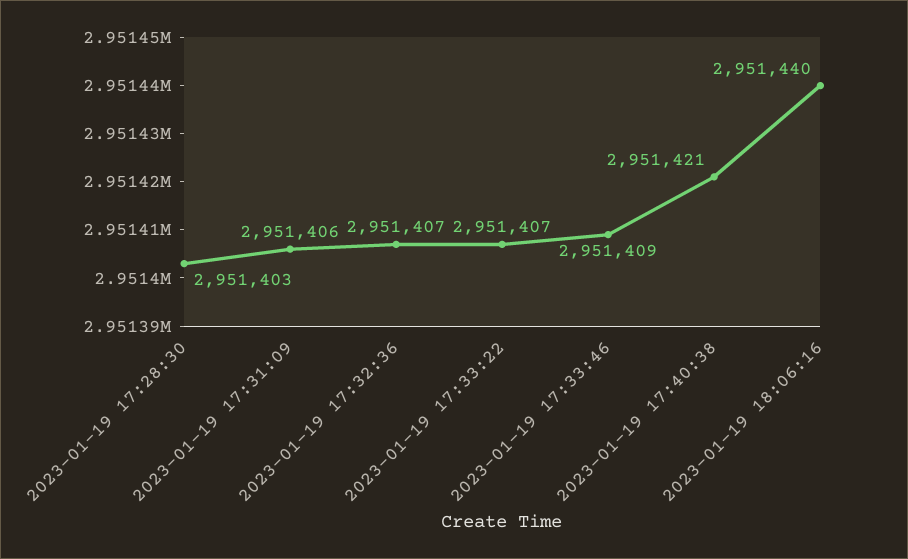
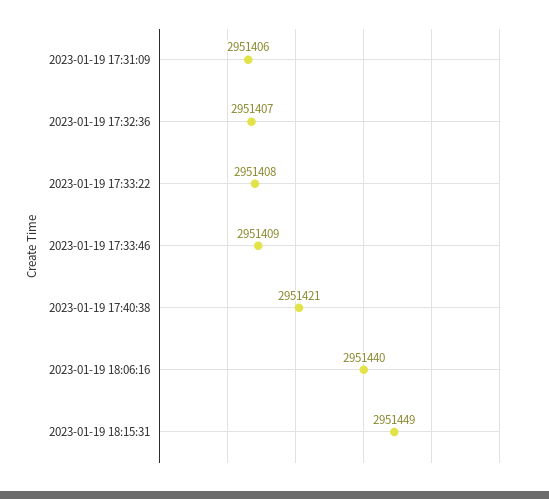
2023-01-19 17:28:30: 2951403 -> none
2023-01-19 17:33:22: 2951407 -> 2951408
2023-01-19 18:15:31: none -> 2951449

